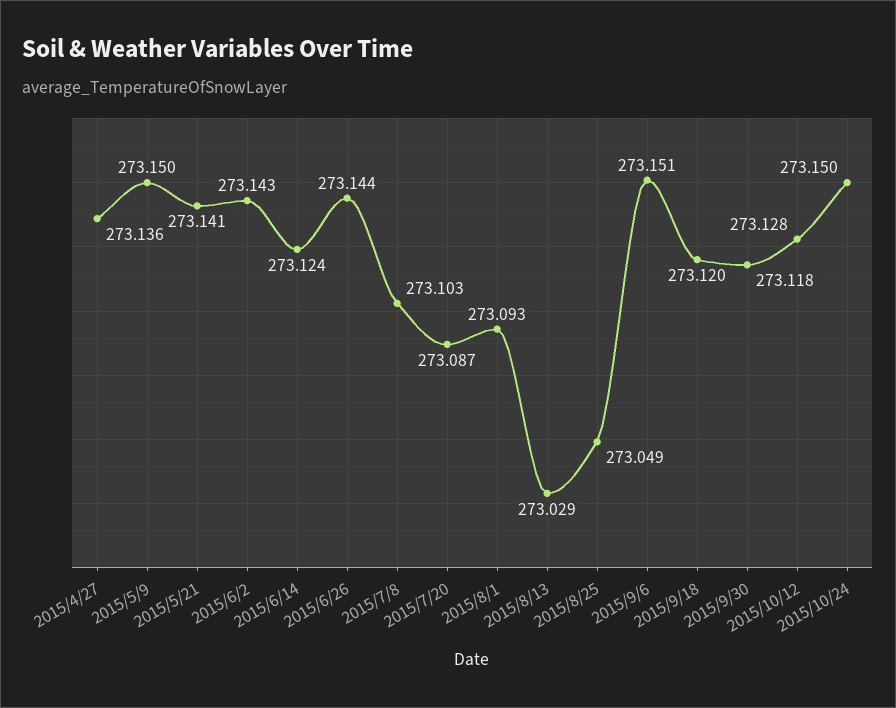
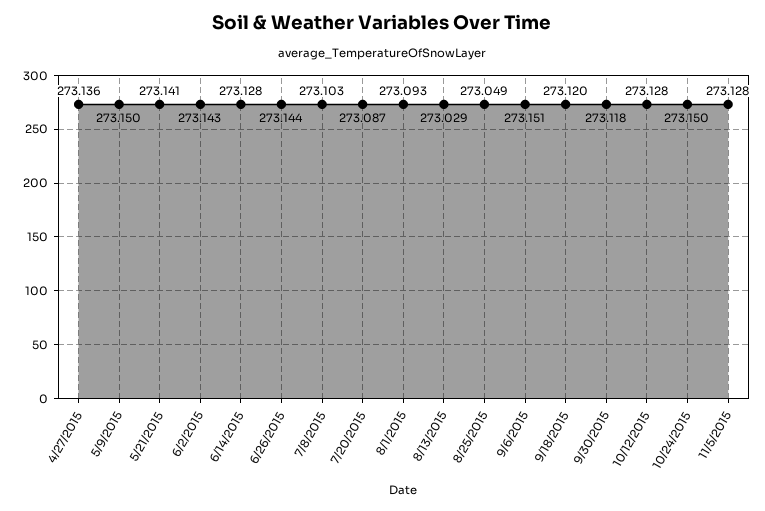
2015/6/14: 273.124 -> 273.128
11/5/2015: none -> 273.128

